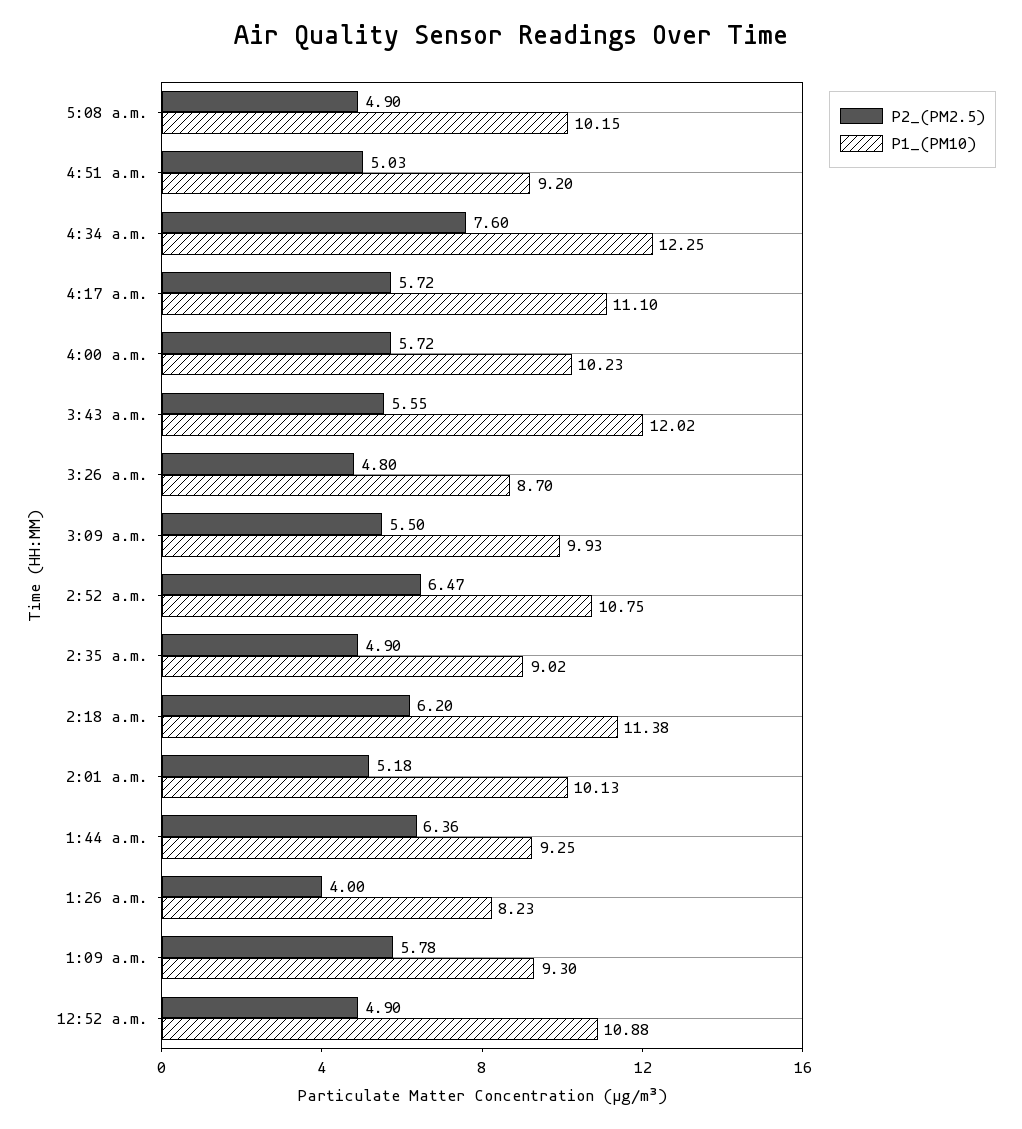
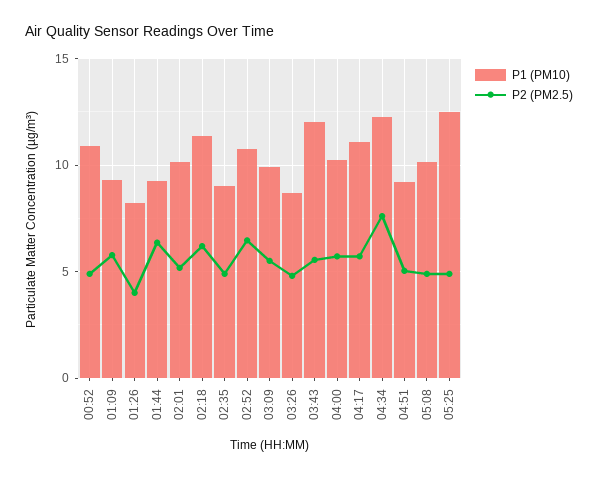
P1_(PM10), 05:25: none -> 12.5
P2_(PM2.5), 05:25: none -> 5

